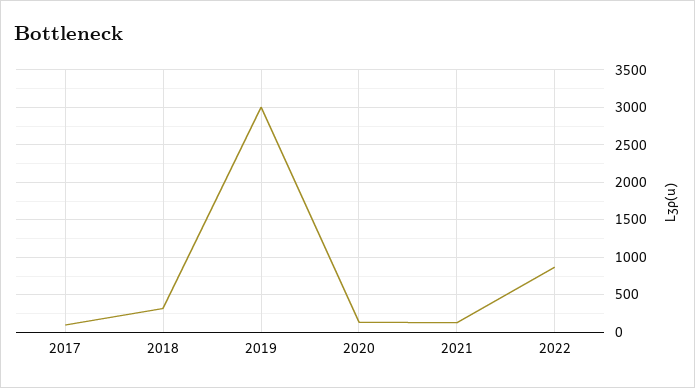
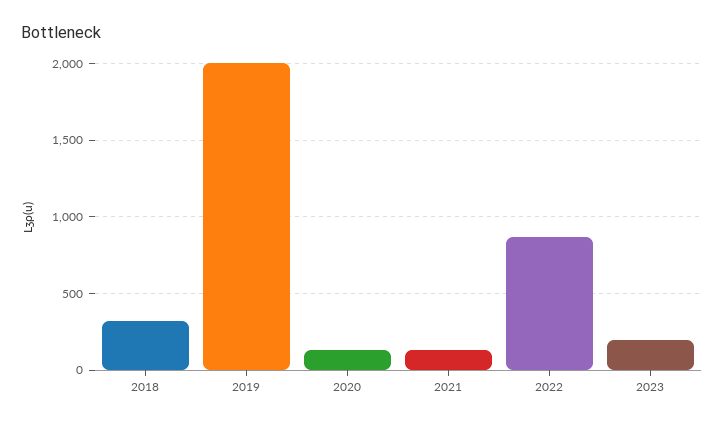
2017: 100 -> none
2019: 3000 -> 2000
2023: none -> 200

